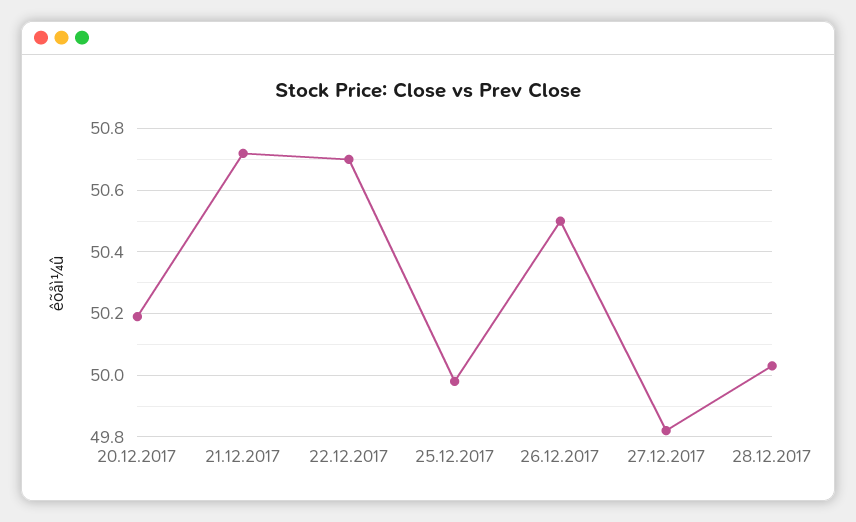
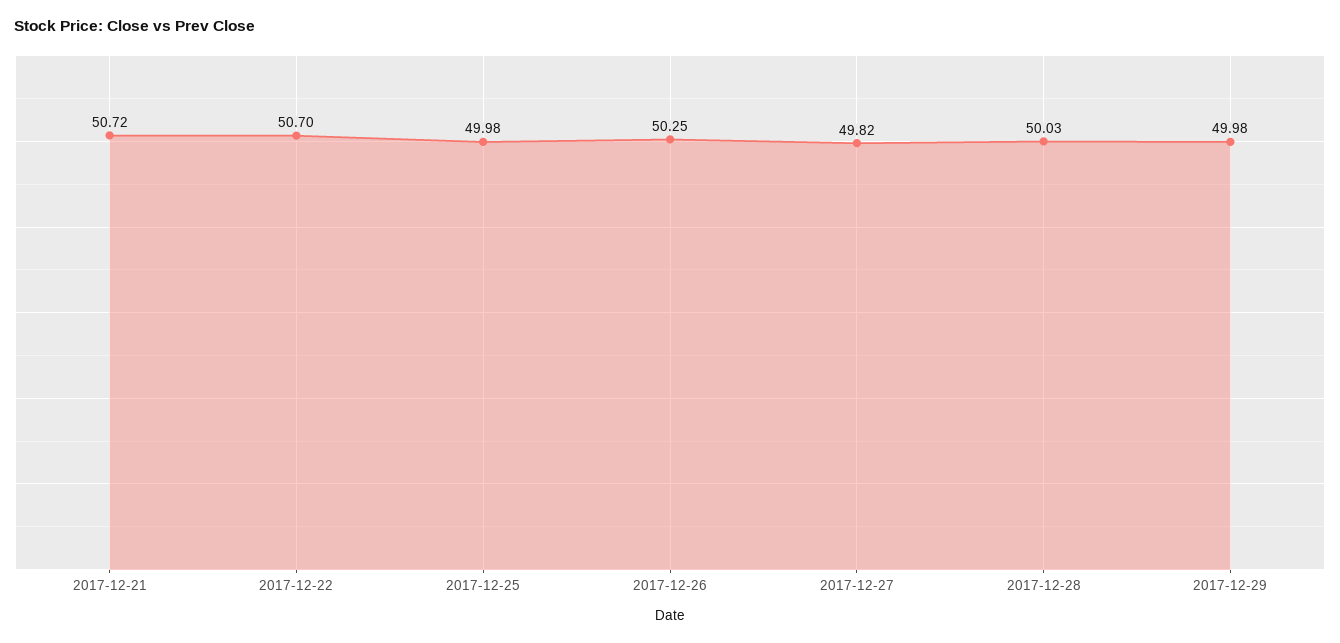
20.12.2017: 50.2 -> none
26.12.2017: 50.5 -> 50.25
2017-12-29: none -> 49.98

